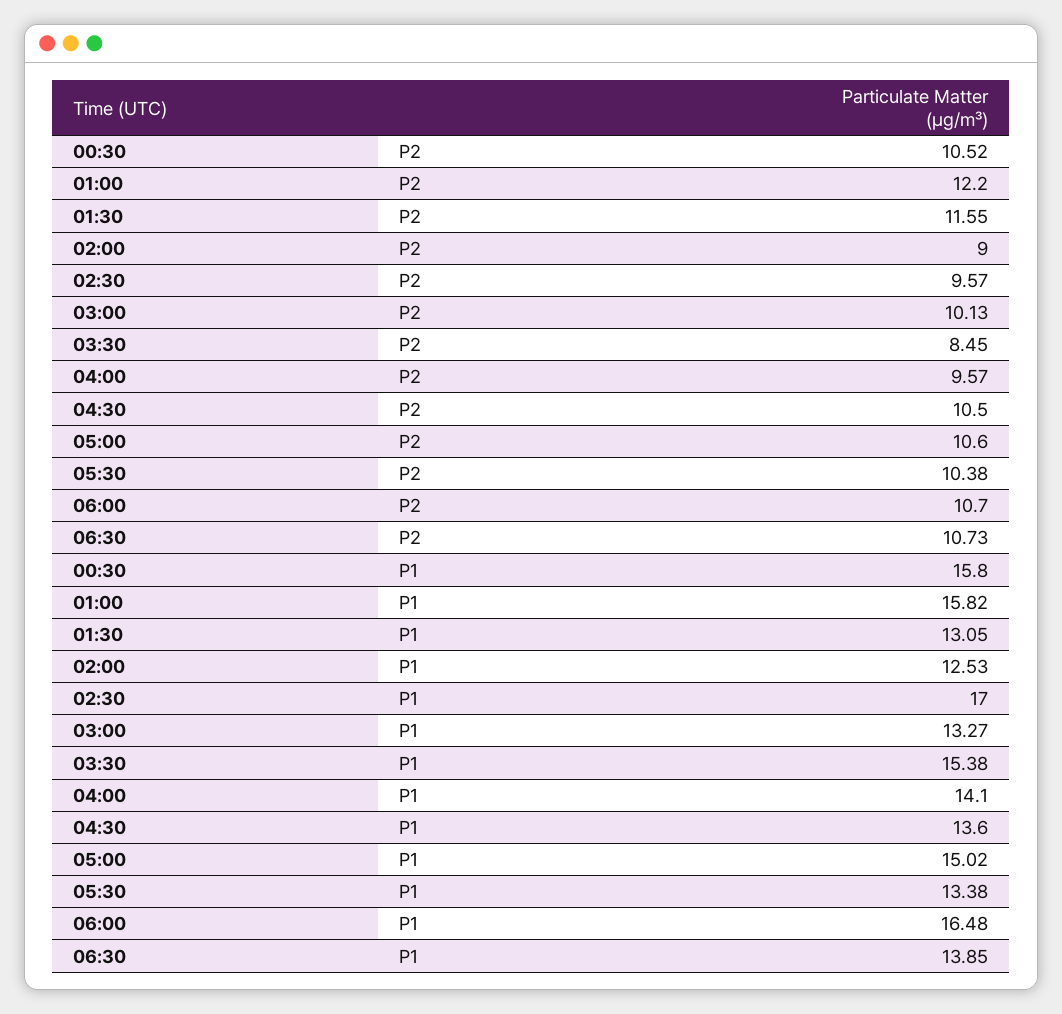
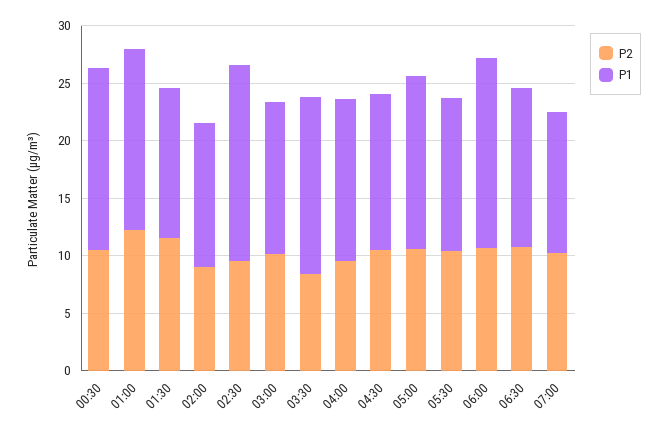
P2, 07:00: none -> 10
P1, 07:00: none -> 12

